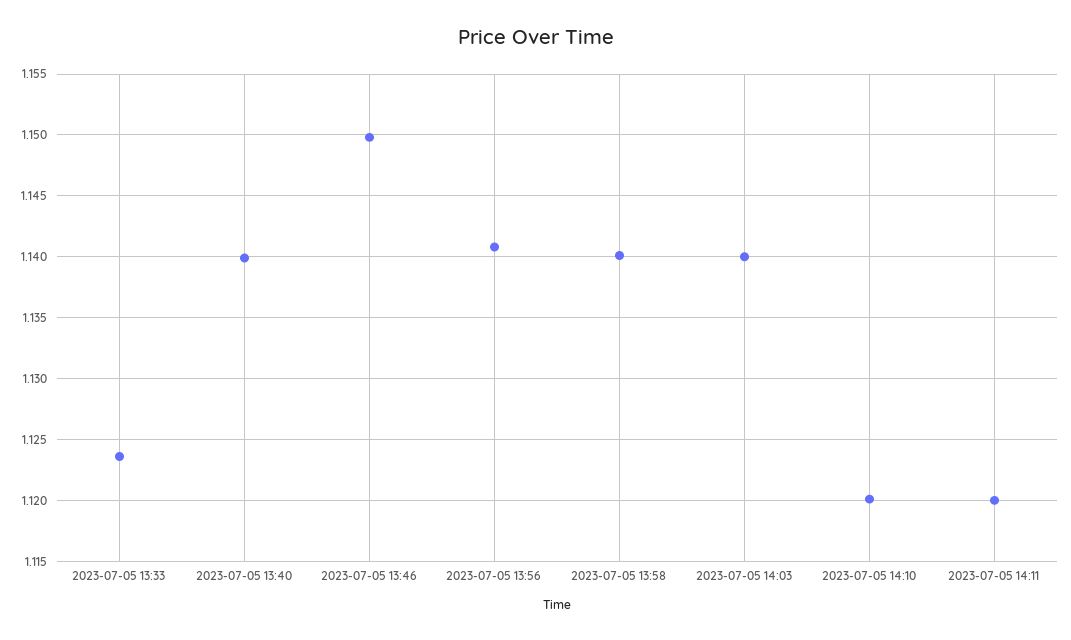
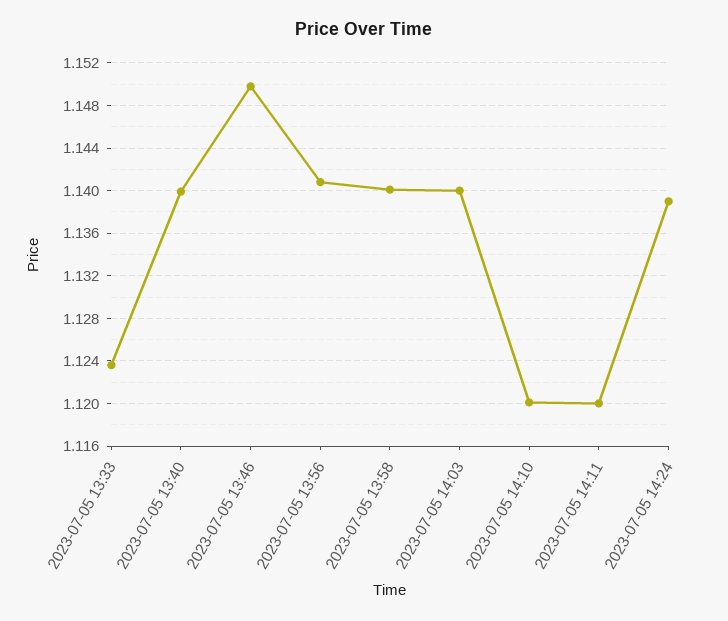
2023-07-05 14:24: none -> 1.139

